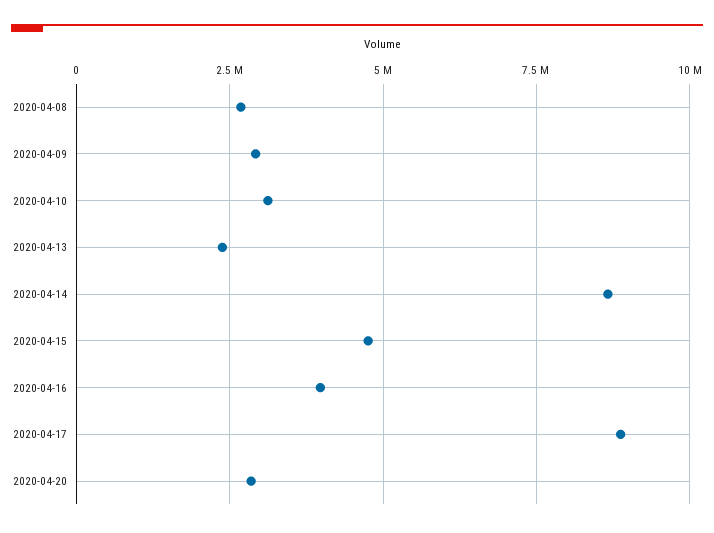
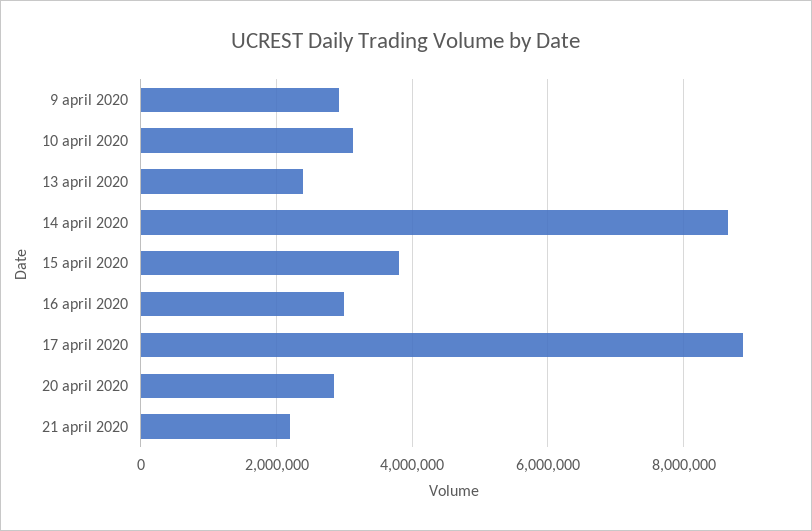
2020-04-08: 2750000 -> none
2020-04-15: 4750000 -> 3800000
2020-04-16: 4000000 -> 3000000
21 april 2020: none -> 2200000

